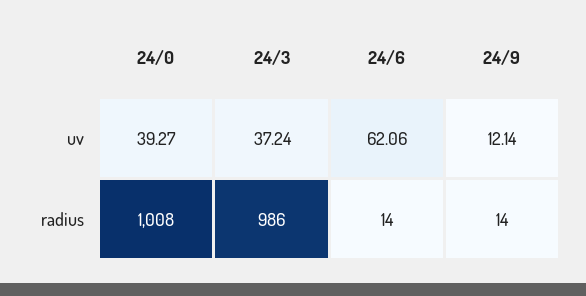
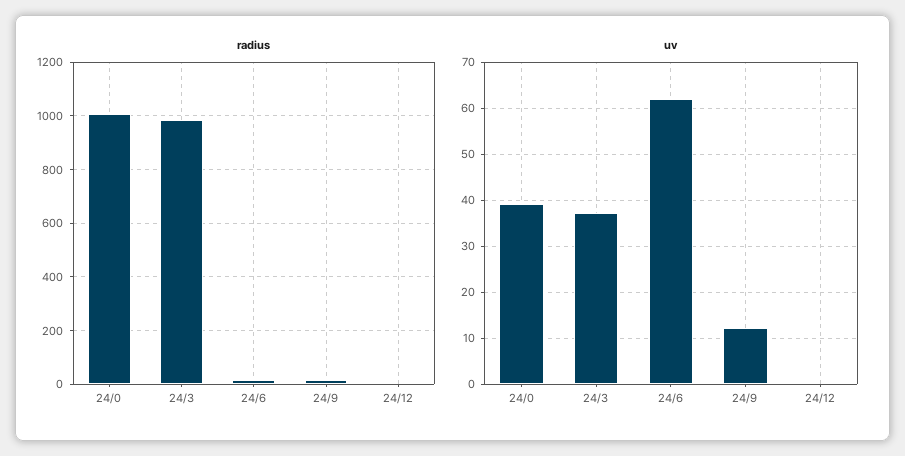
radius, 24/12: none -> 0
uv, 24/12: none -> 0

